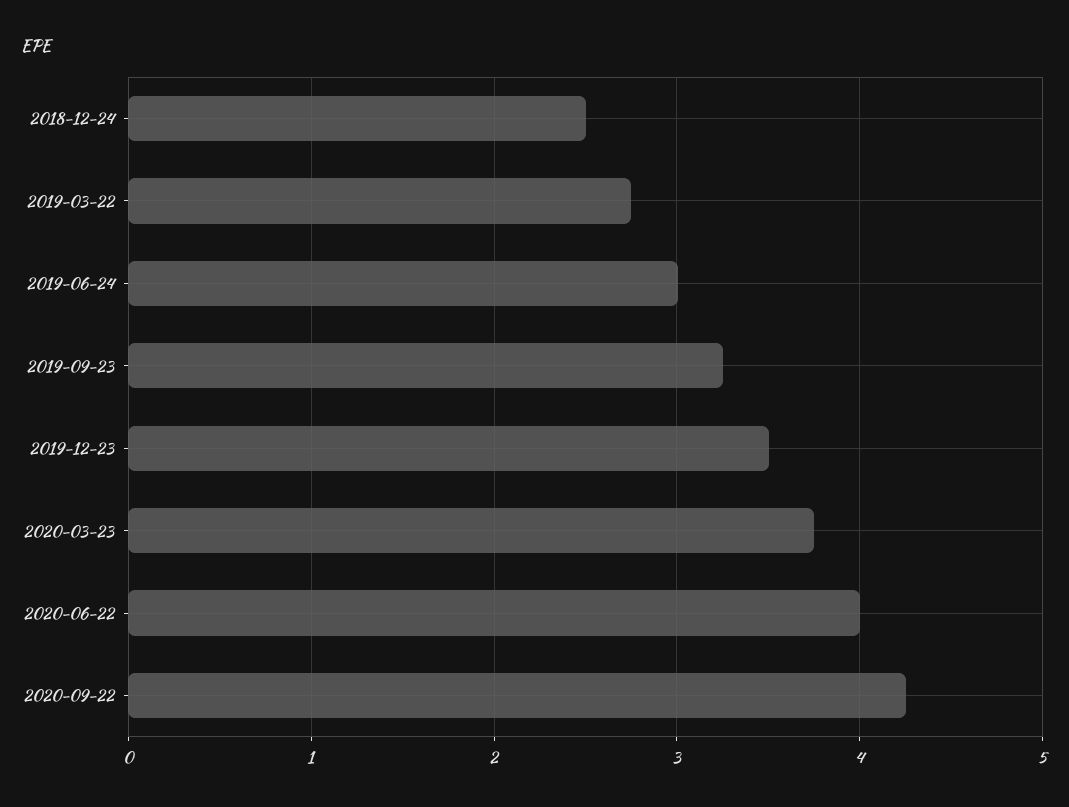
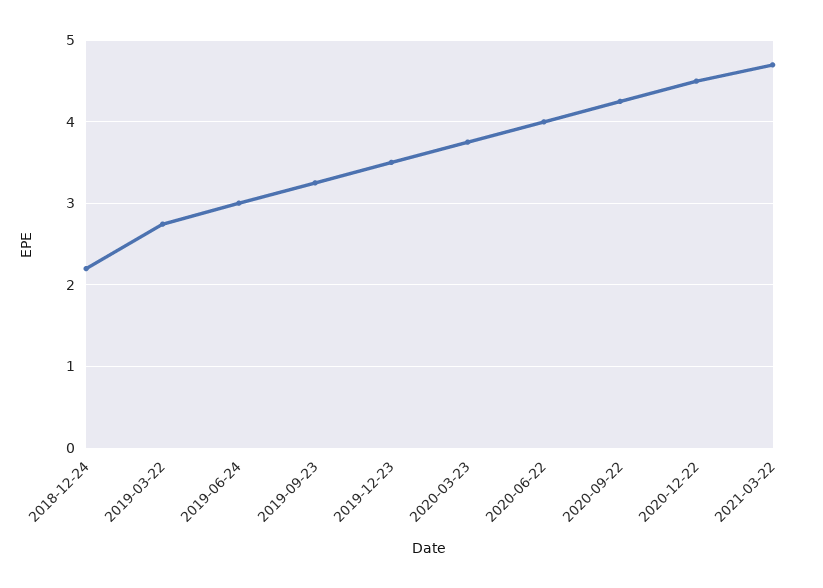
2018-12-24: 2.5 -> 2.2
2020-12-22: none -> 4.5
2021-03-22: none -> 4.7

